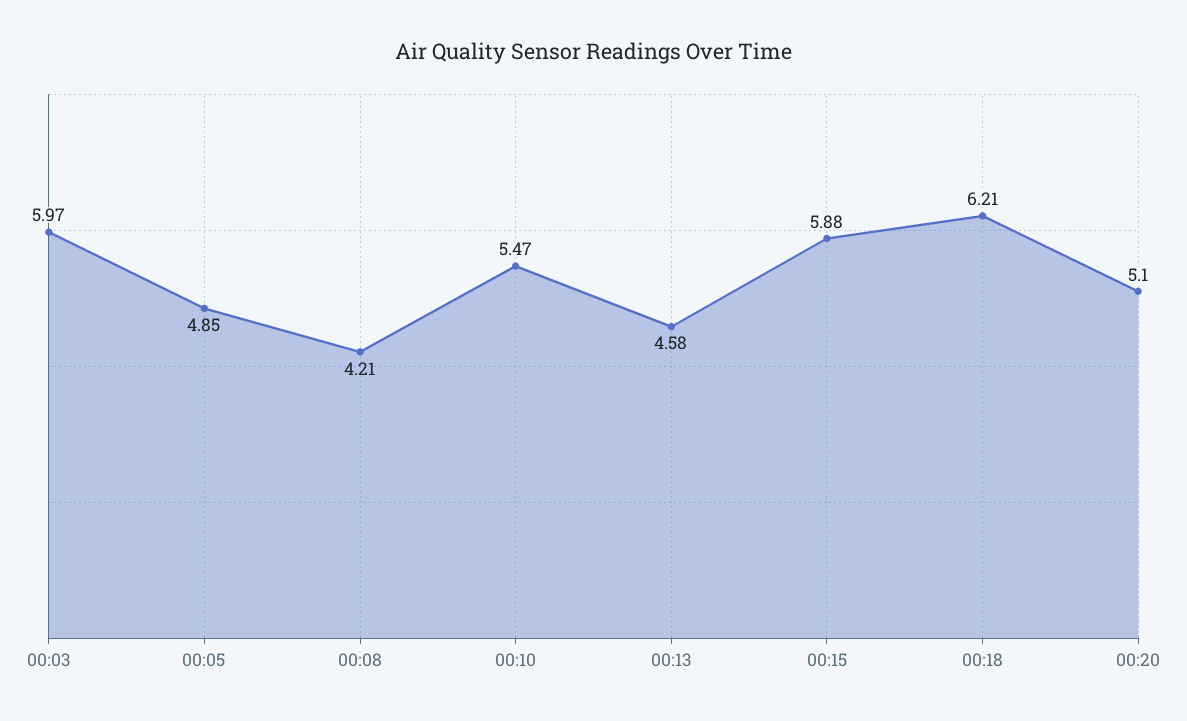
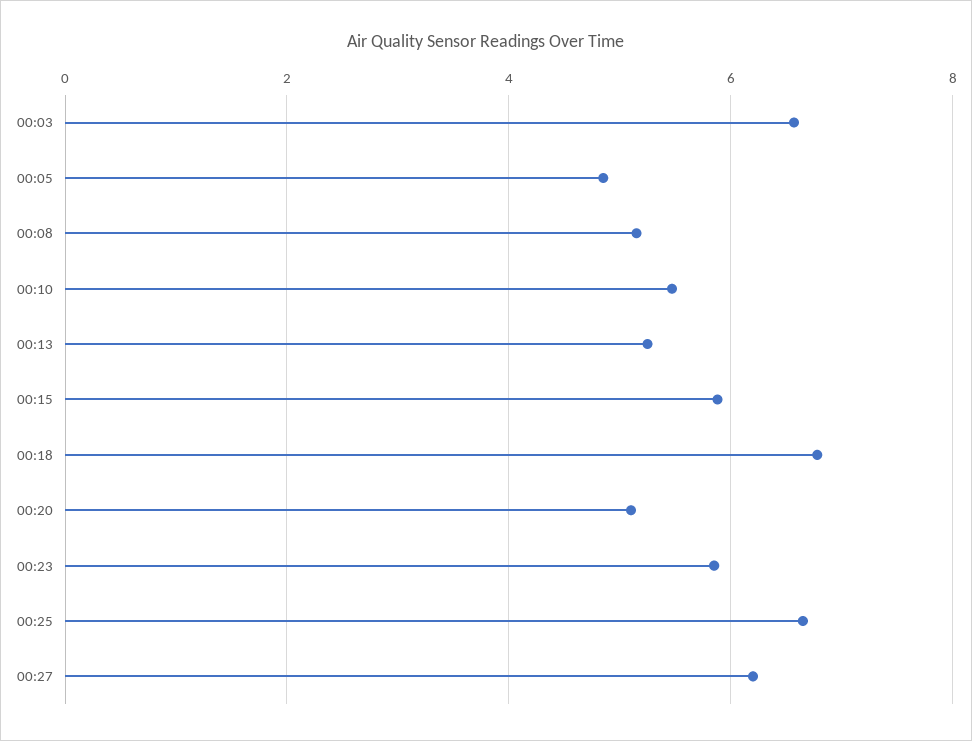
00:03: 5.97 -> 6.6
00:08: 4.21 -> 5.2
00:13: 4.58 -> 5.2
00:18: 6.21 -> 6.8
00:23: none -> 5.8
00:25: none -> 6.6
00:27: none -> 6.2

